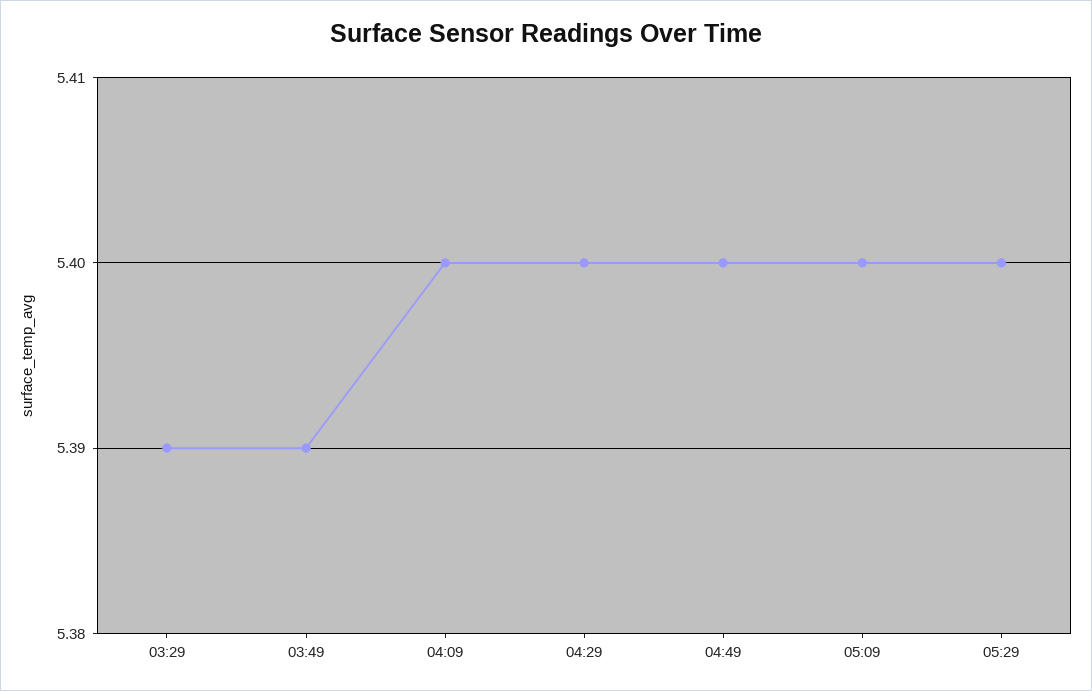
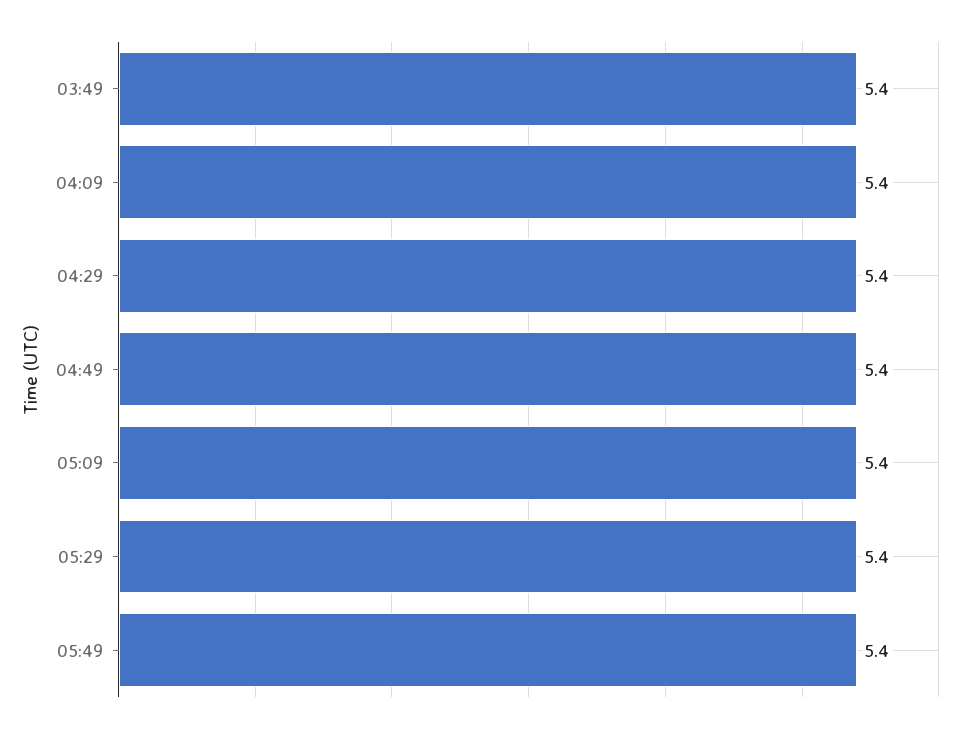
03:29: 5.39 -> none
03:49: 5.39 -> 5.4
05:49: none -> 5.4

